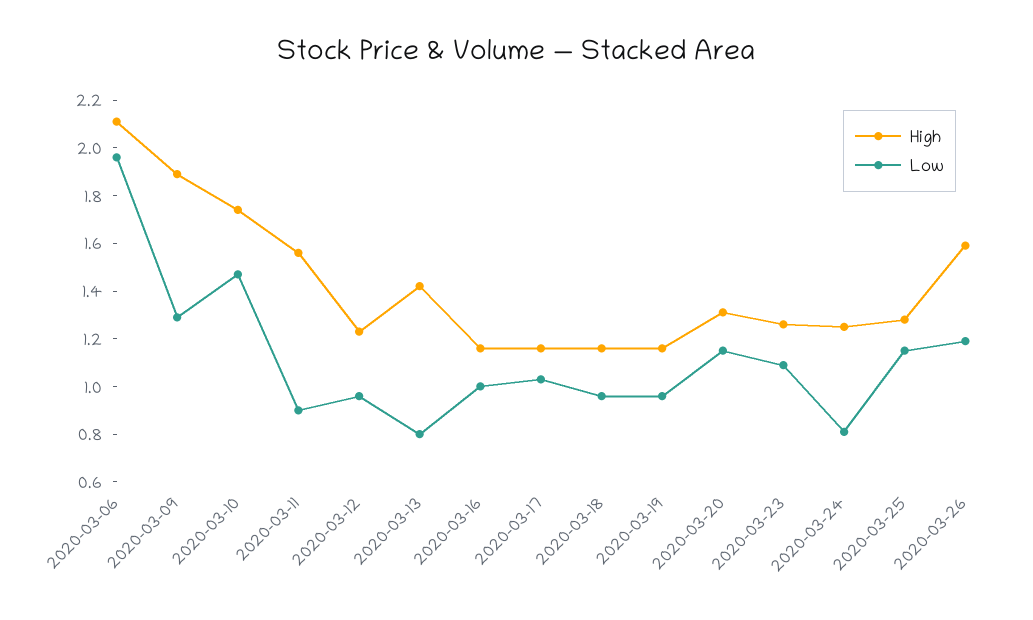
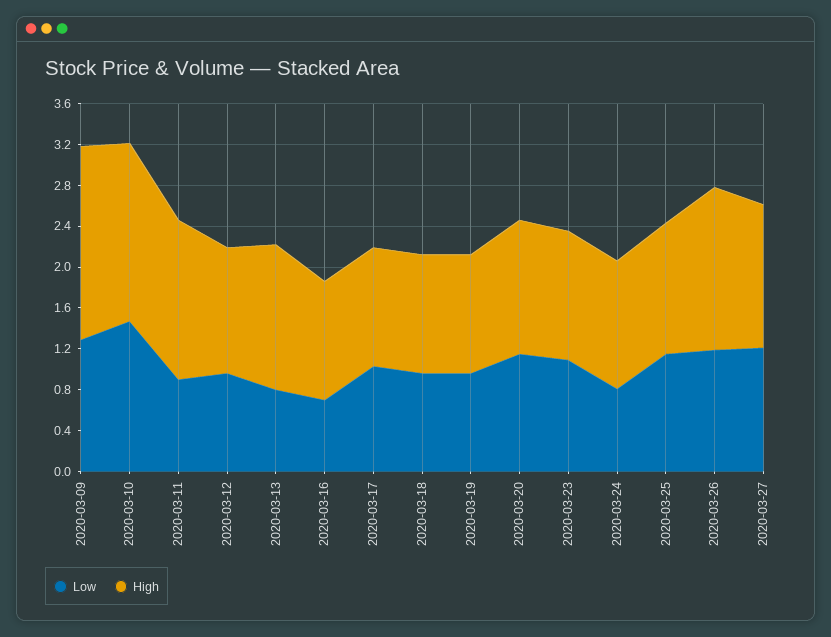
High, 2020-03-06: 2.1 -> none
Low, 2020-03-06: 1.95 -> none
Low, 2020-03-16: 1 -> 0.7
Low, 2020-03-27: none -> 1.2
High, 2020-03-27: none -> 1.4

